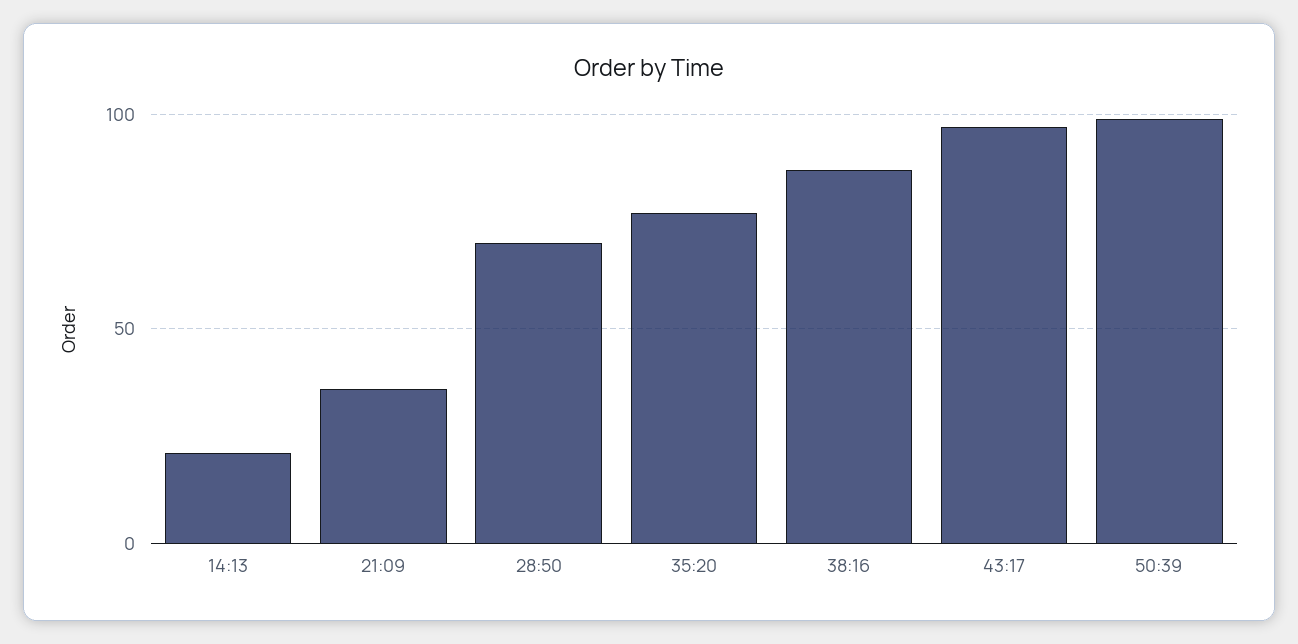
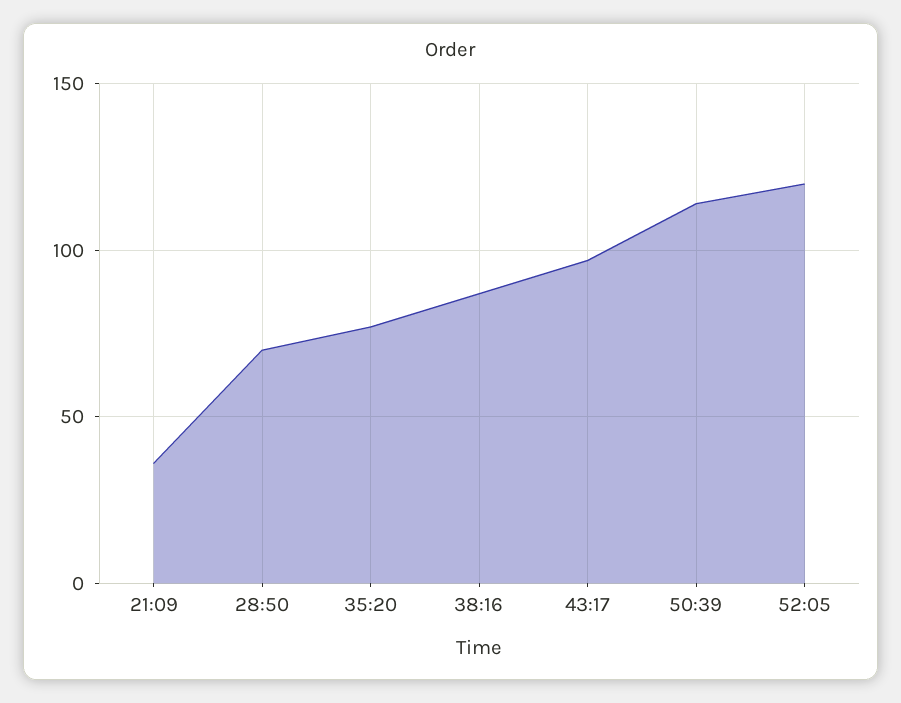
14:13: 20 -> none
50:39: 100 -> 115
52:05: none -> 120

